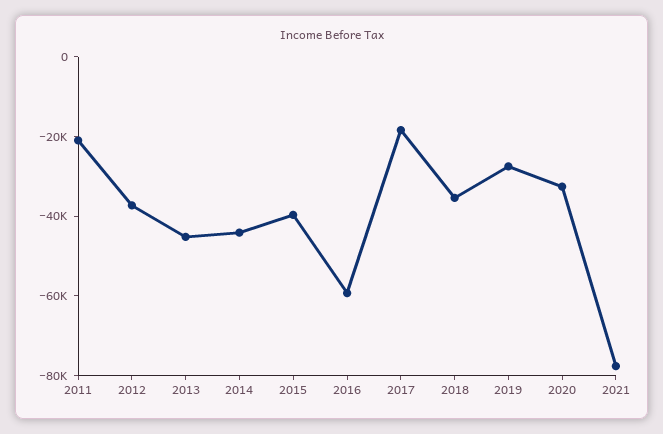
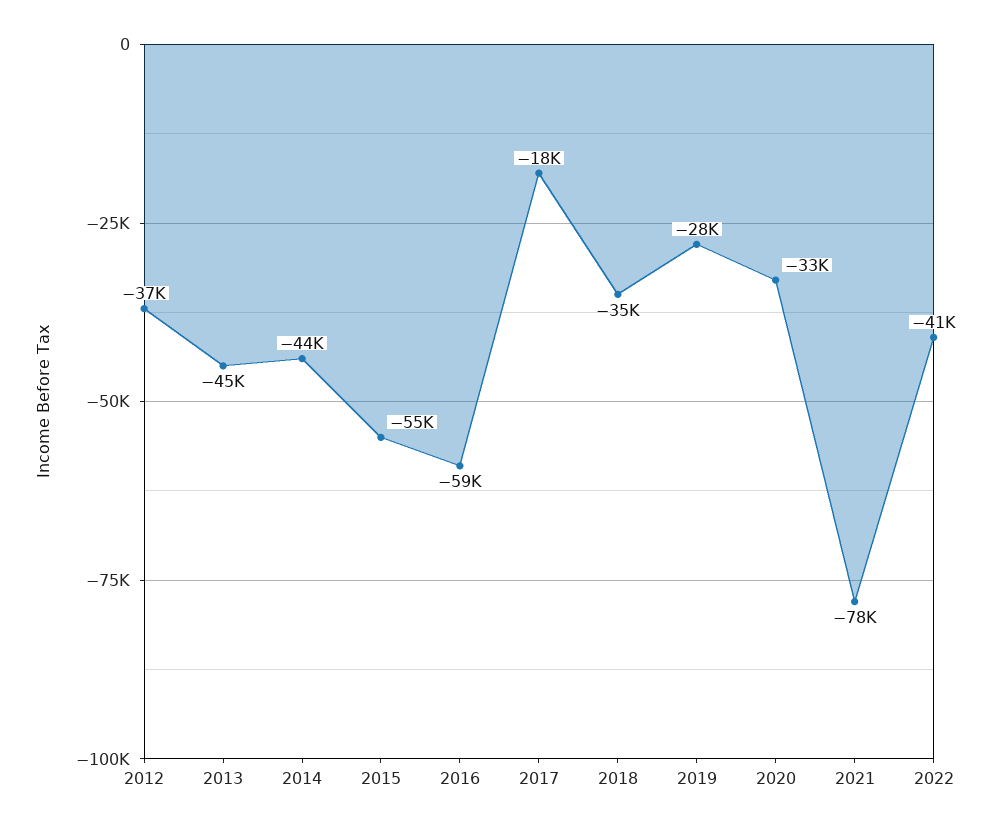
2011: -20000 -> none
2015: -40000 -> -55000
2022: none -> -41000

